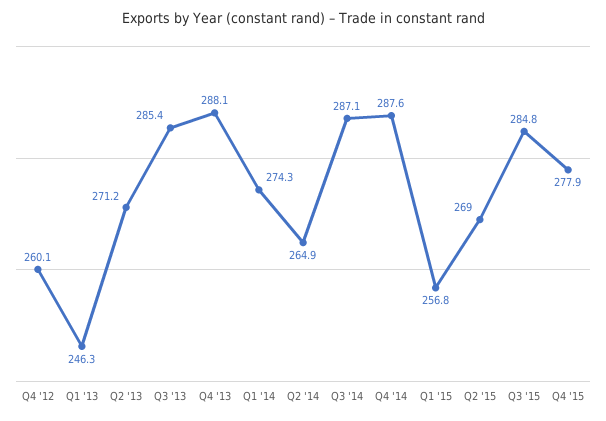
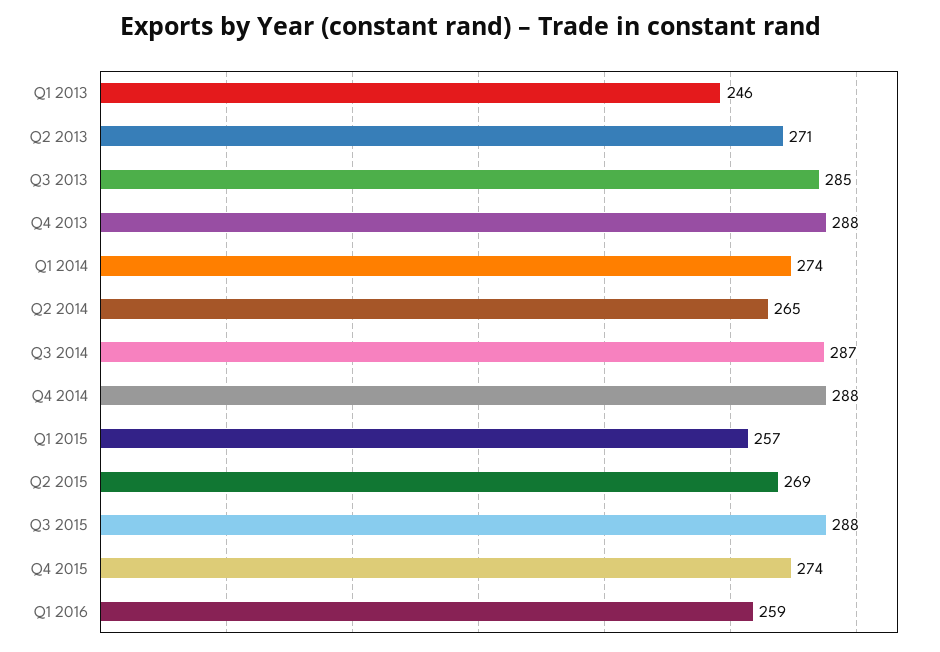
Q4 '12: 260.1 -> none
Q3 '15: 284.8 -> 288
Q4 '15: 277.9 -> 274
Q1 2016: none -> 259

